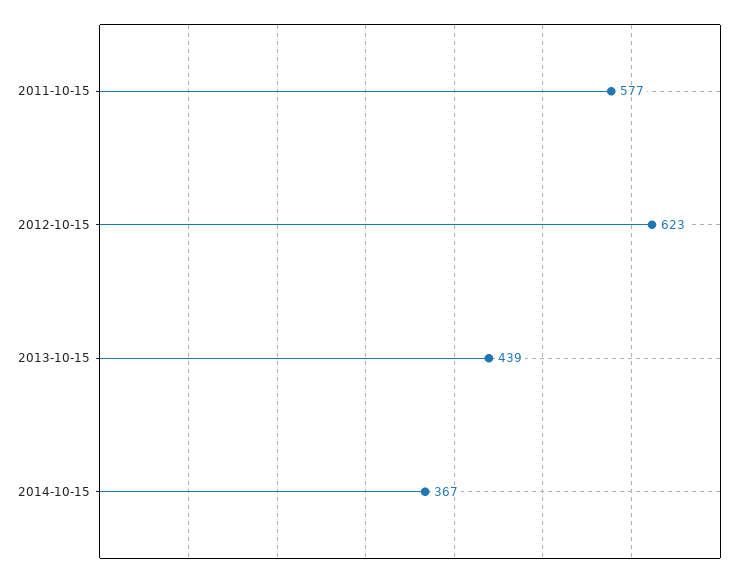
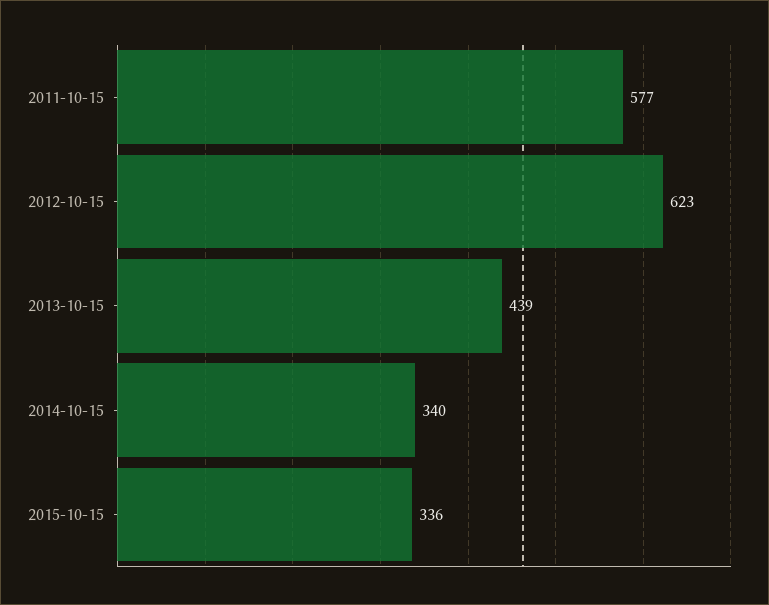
2014-10-15: 367 -> 340
2015-10-15: none -> 336

